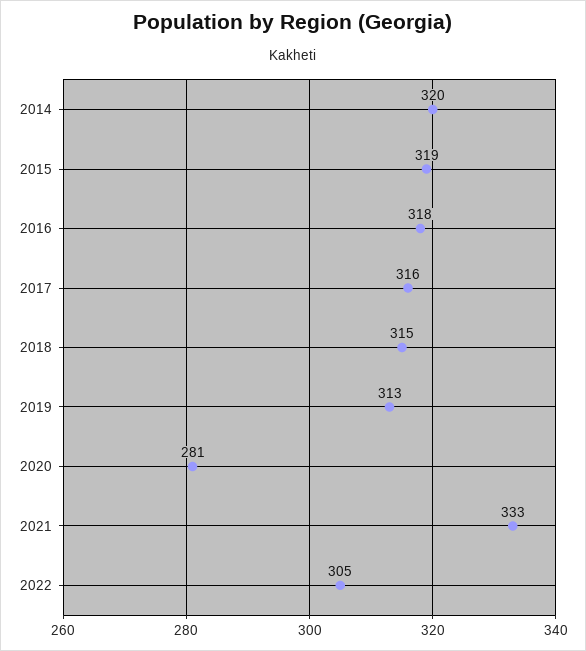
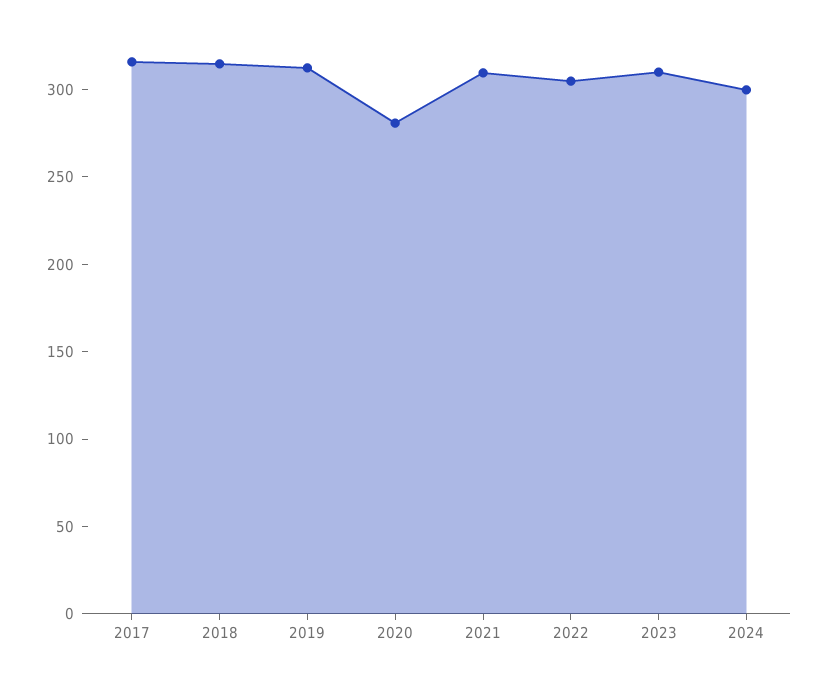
2014: 320 -> none
2015: 319 -> none
2016: 318 -> none
2021: 333 -> 310
2023: none -> 310
2024: none -> 300

